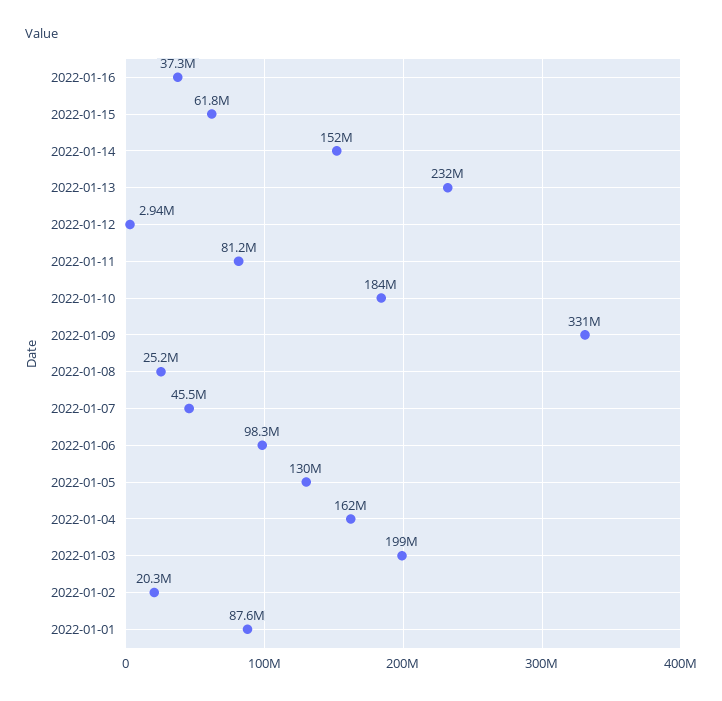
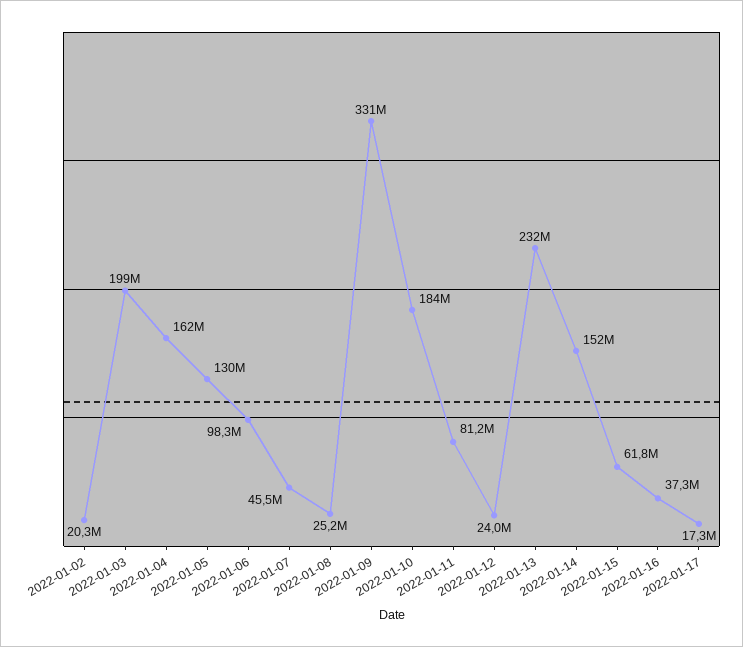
2022-01-12: 2940000 -> 24000000
2022-01-01: 87600000 -> none
2022-01-17: none -> 17300000

